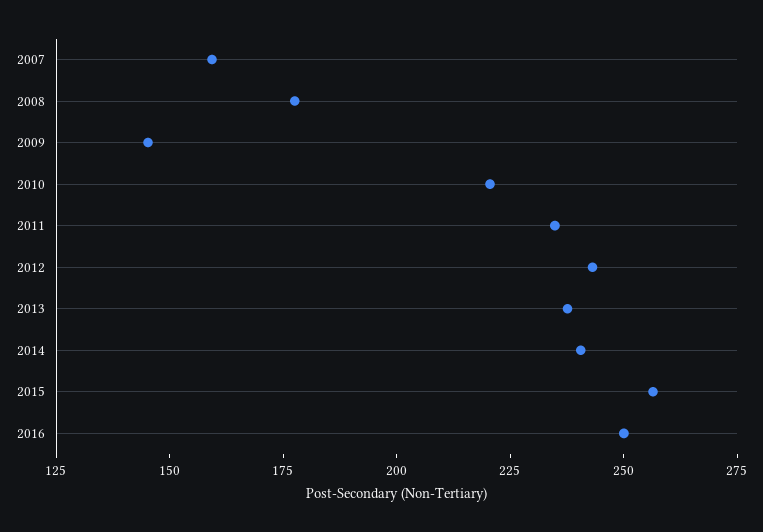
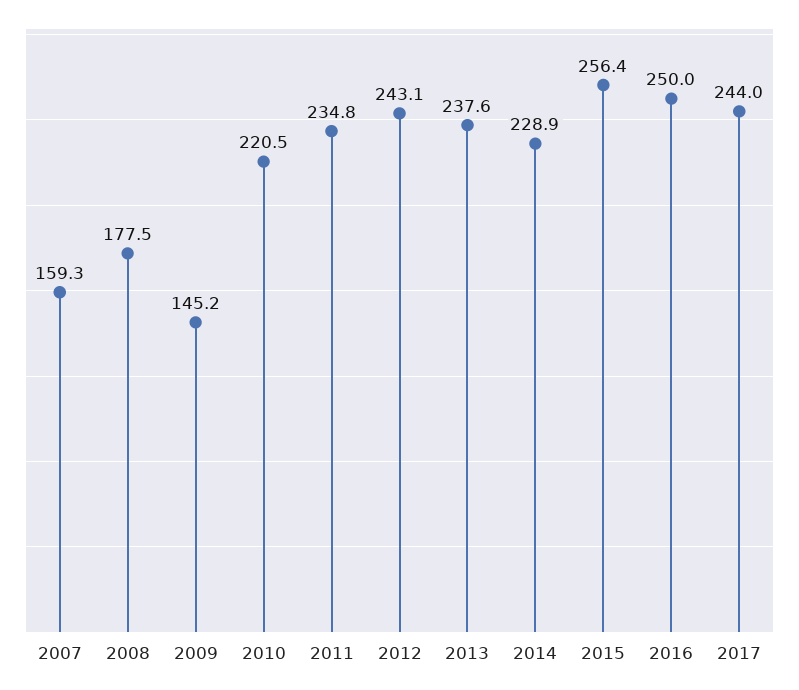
2014: 240 -> 228.9
2017: none -> 244

